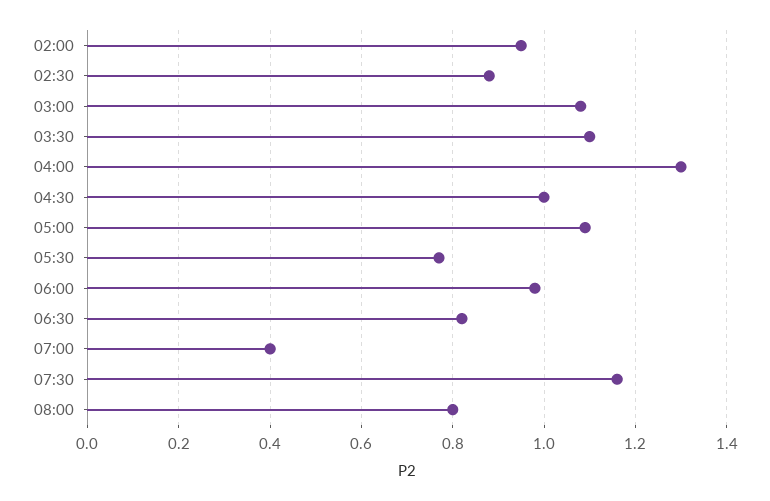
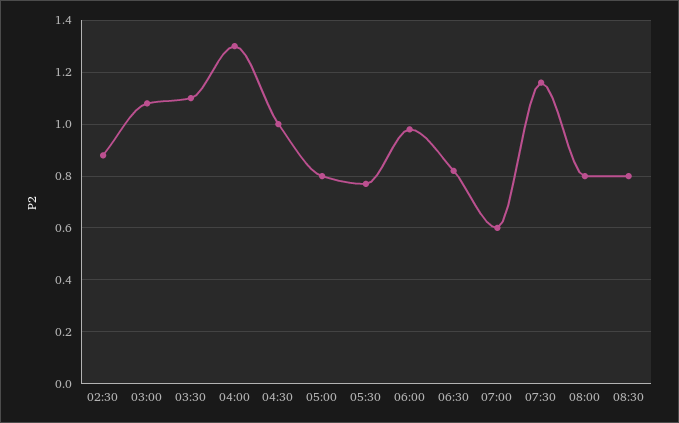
02:00: 0.95 -> none
05:00: 1.1 -> 0.8
07:00: 0.4 -> 0.6
08:30: none -> 0.8

